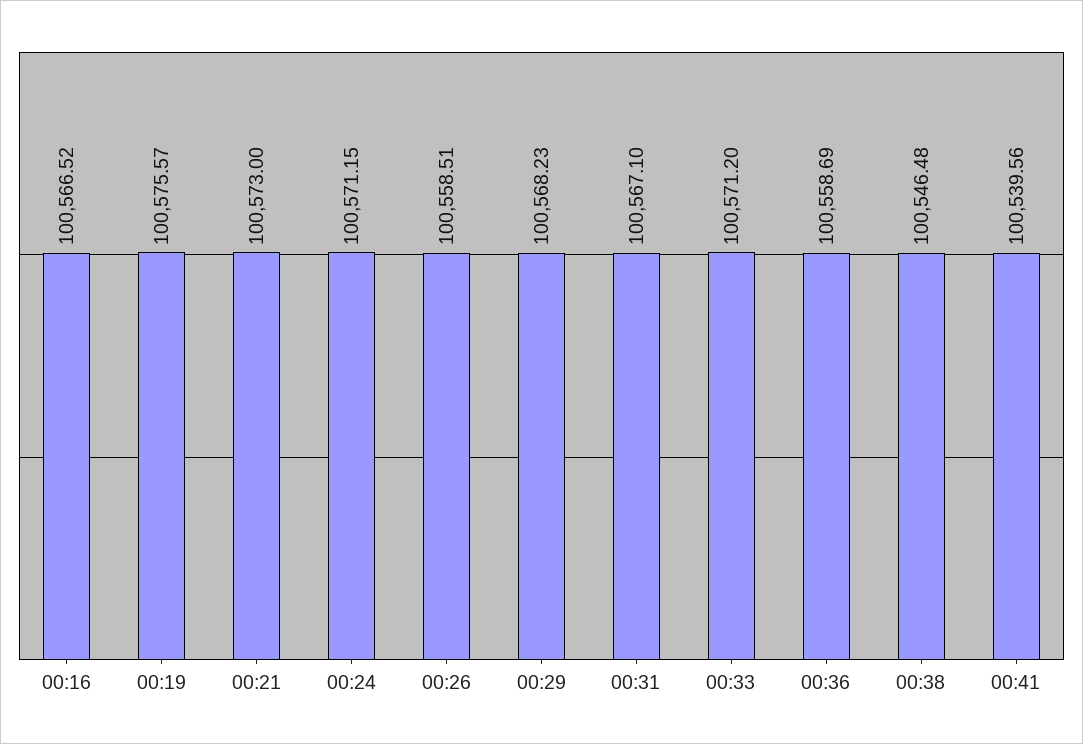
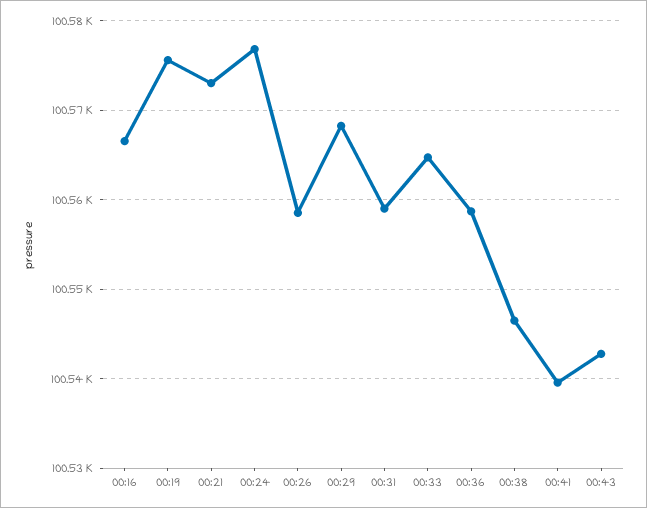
00:24: 100571.15 -> 100577
00:31: 100567.1 -> 100559
00:33: 100571.2 -> 100565
00:43: none -> 100543

